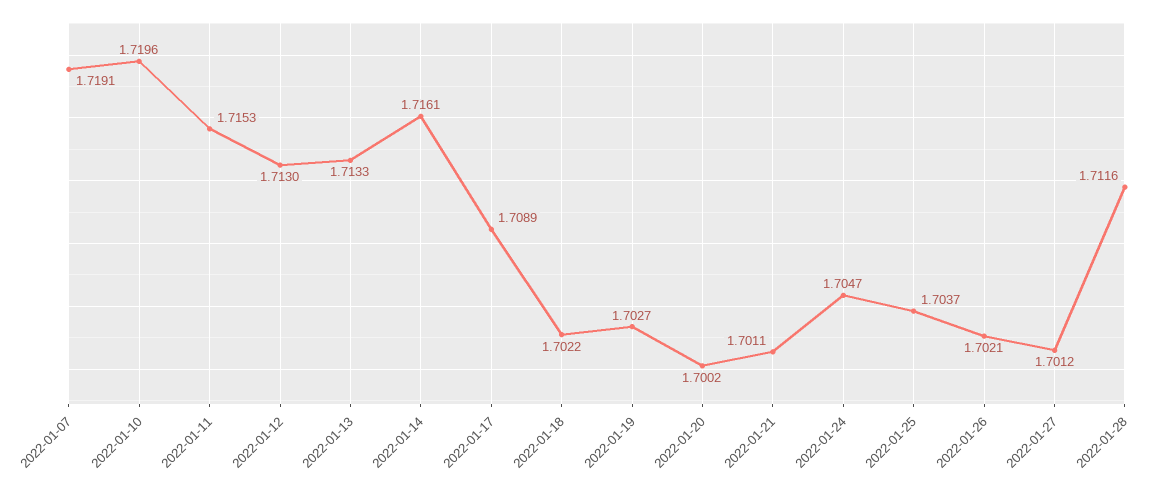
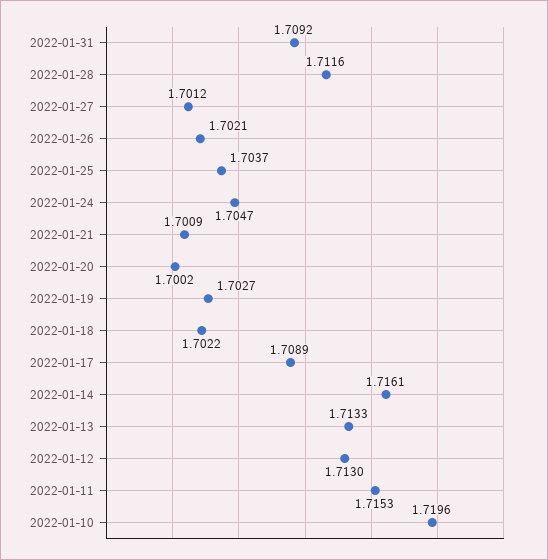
2022-01-07: 1.7191 -> none
2022-01-21: 1.7011 -> 1.7009
2022-01-31: none -> 1.7092

